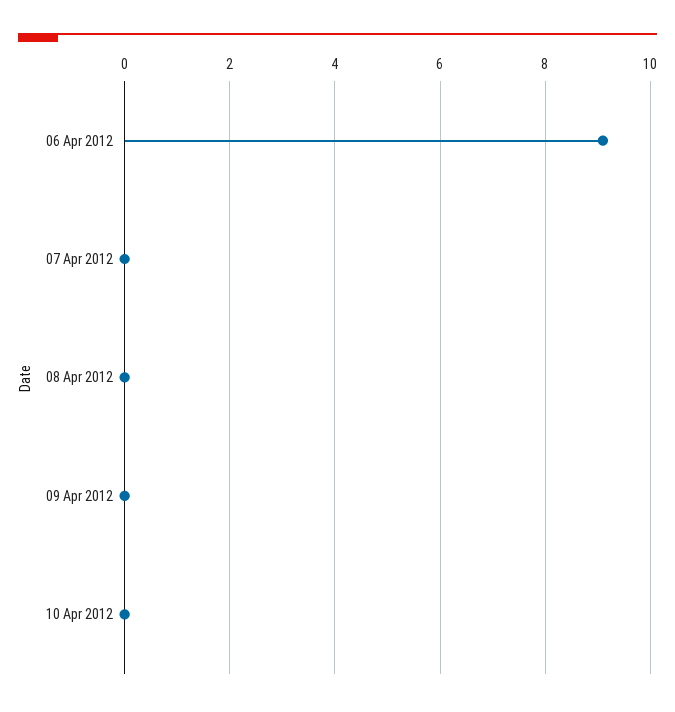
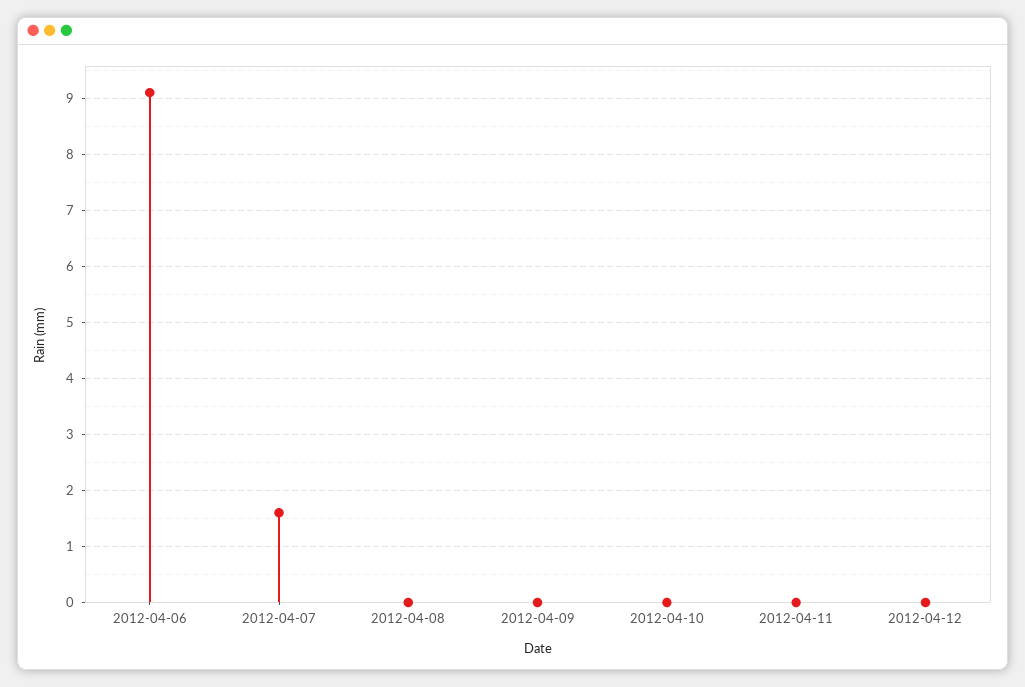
07 Apr 2012: 0 -> 1.5
2012-04-11: none -> 0
2012-04-12: none -> 0

